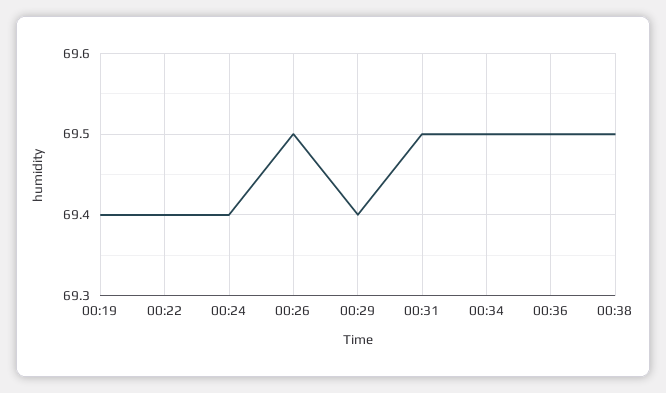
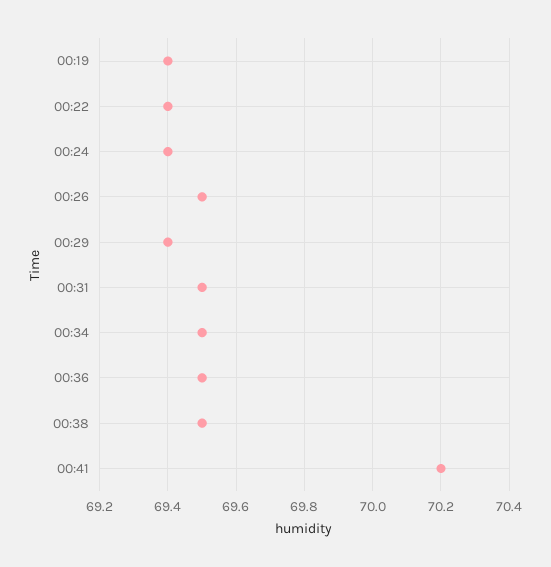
00:41: none -> 70.2

